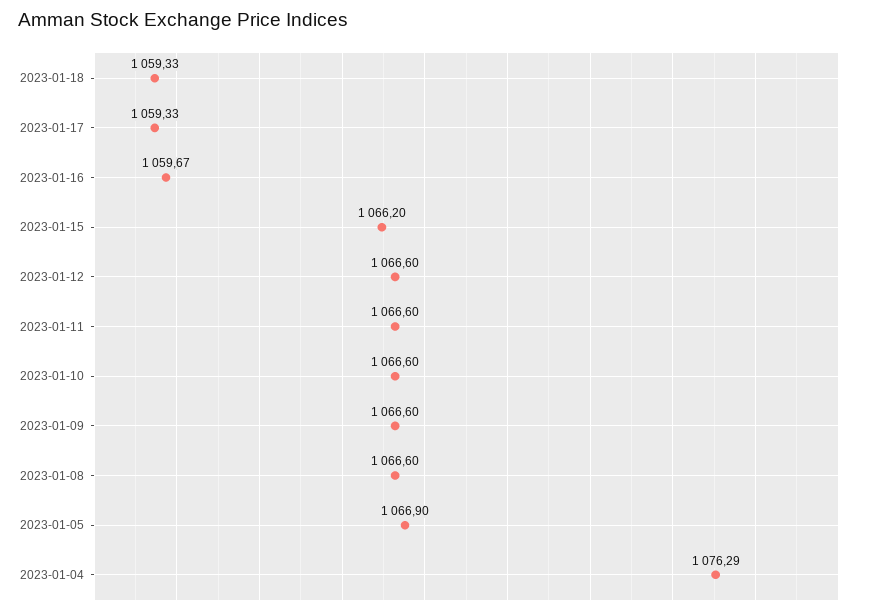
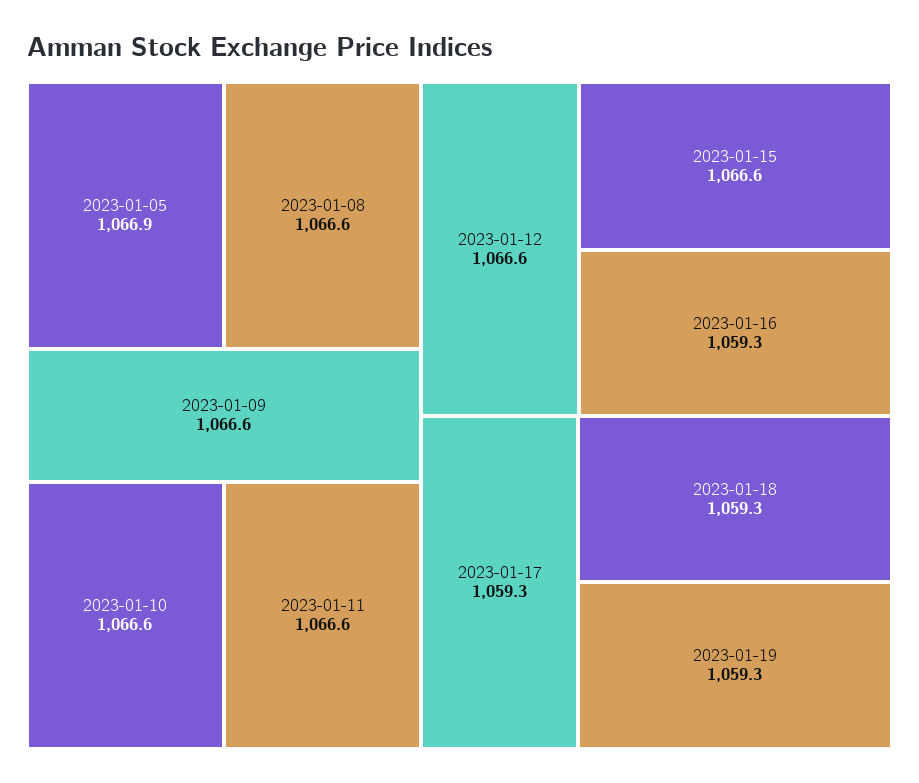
2023-01-16: 1059.67 -> 1059.3
2023-01-15: 1066.2 -> 1066.6
2023-01-04: 1076.29 -> none
2023-01-19: none -> 1059.3

